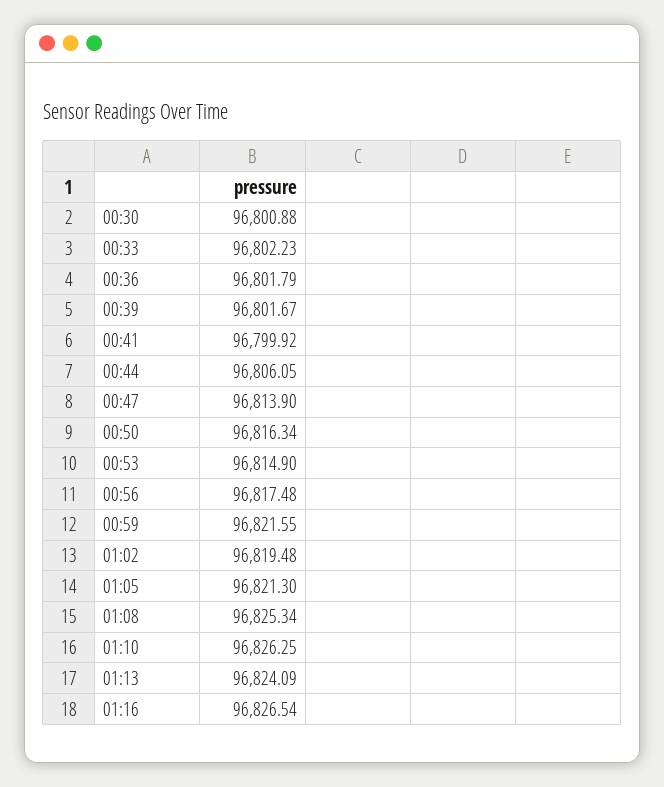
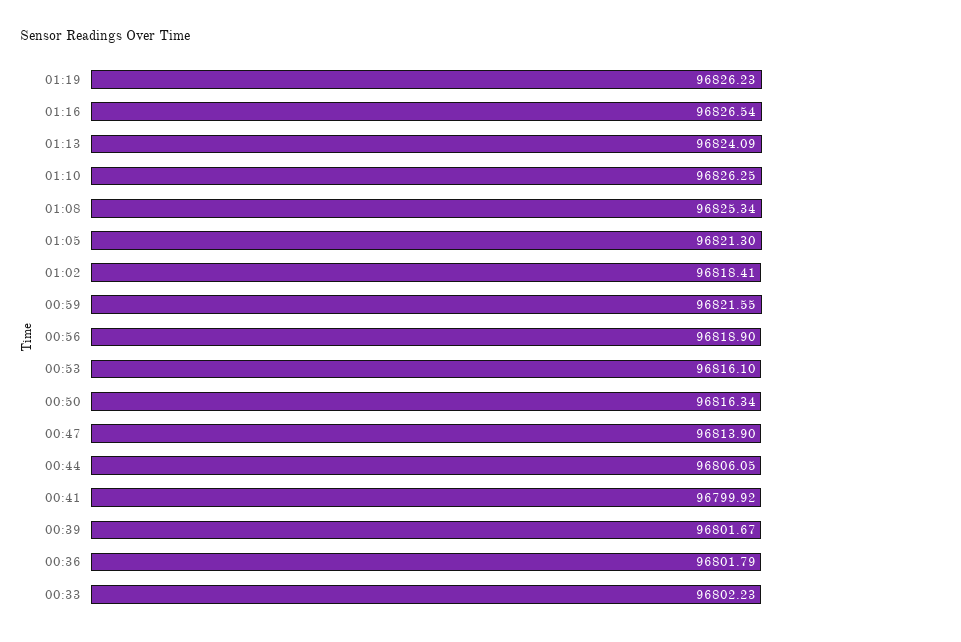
00:30: 96800.88 -> none
00:53: 96814.9 -> 96816.1
00:56: 96817.48 -> 96818.9
01:02: 96819.48 -> 96818.41
01:19: none -> 96826.23

